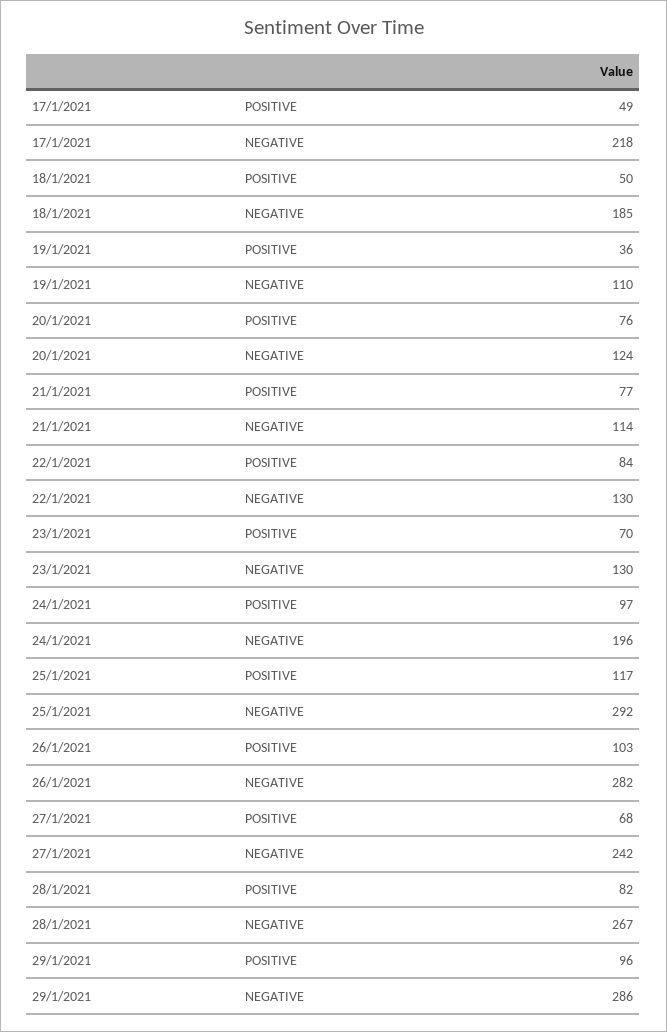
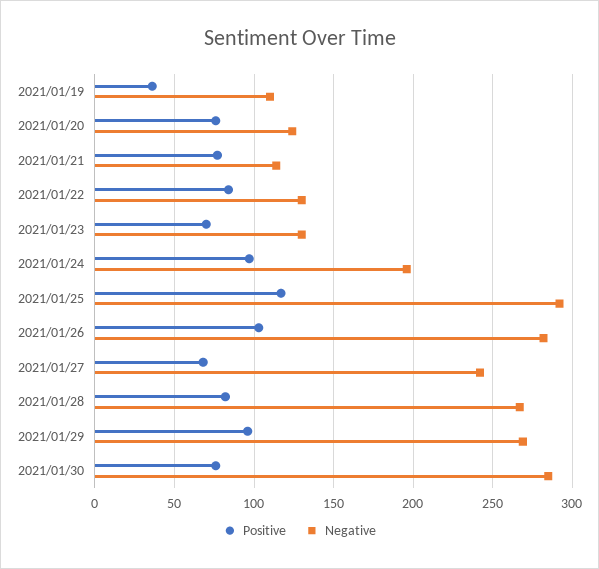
POSITIVE, 17/1/2021: 49 -> none
NEGATIVE, 17/1/2021: 218 -> none
POSITIVE, 18/1/2021: 50 -> none
NEGATIVE, 18/1/2021: 185 -> none
NEGATIVE, 29/1/2021: 286 -> 270
POSITIVE, 2021/01/30: none -> 75
NEGATIVE, 2021/01/30: none -> 285

